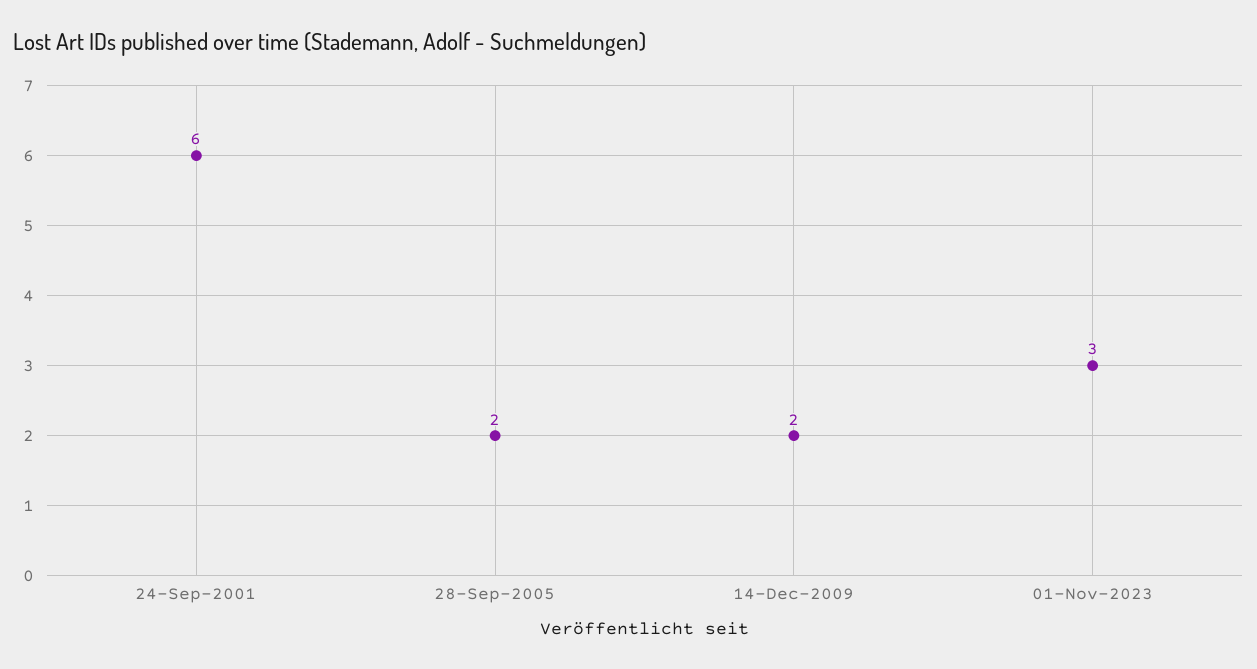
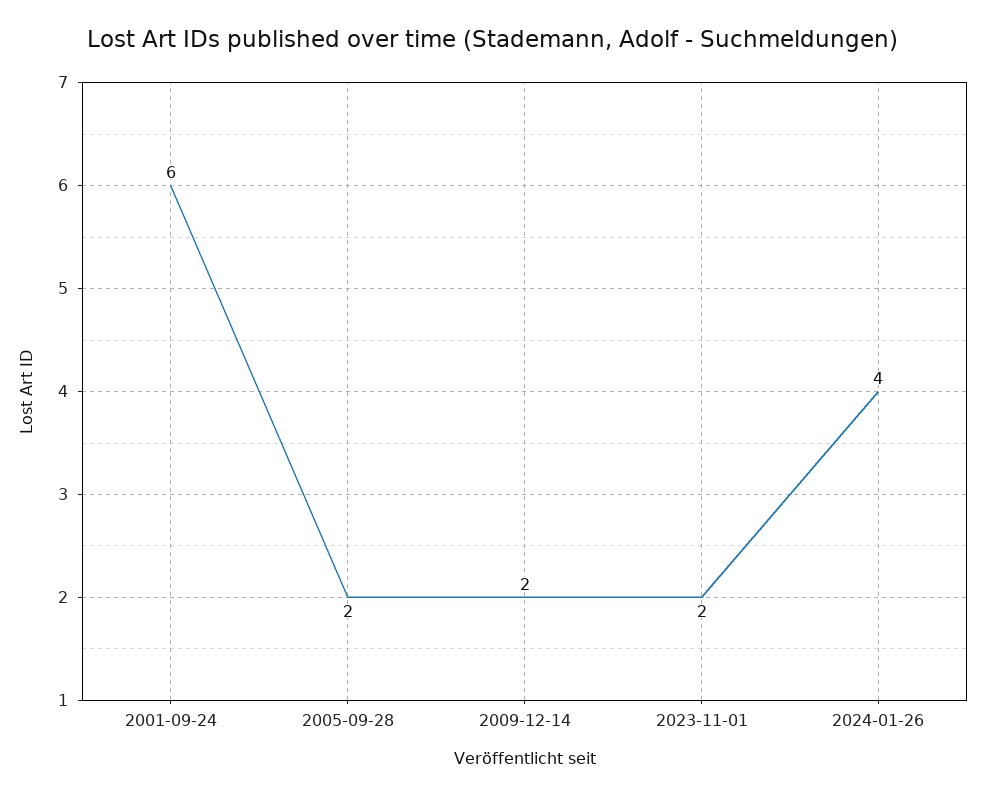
01-Nov-2023: 3 -> 2
2024-01-26: none -> 4

